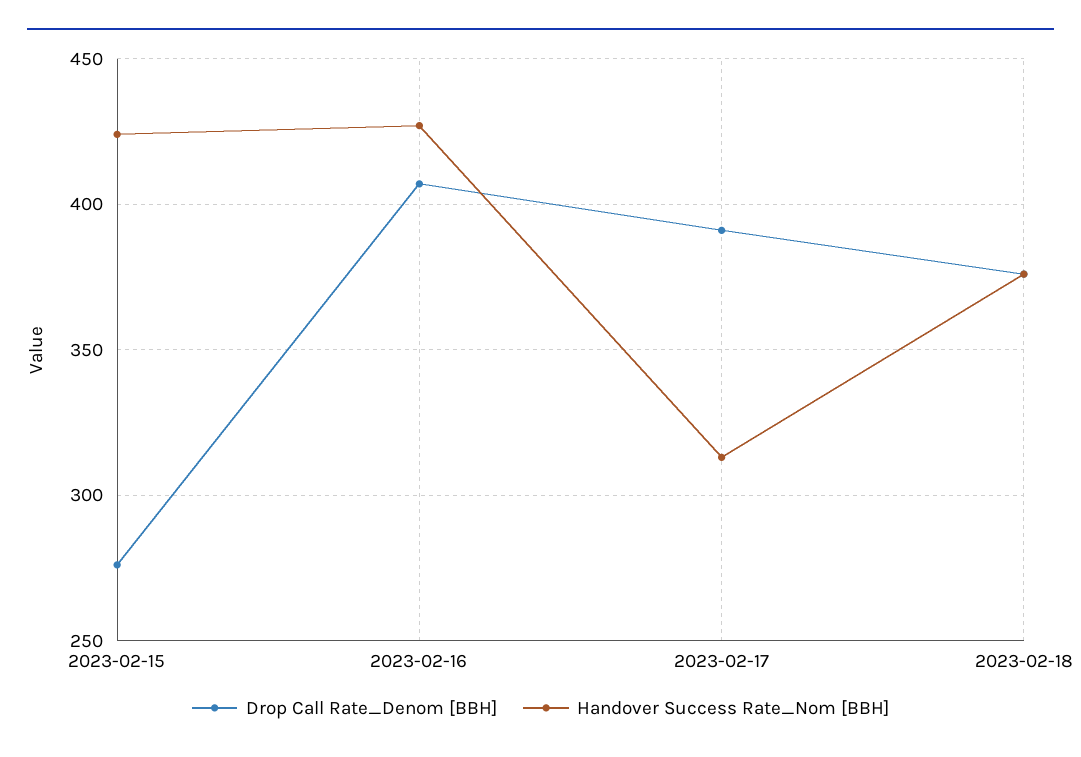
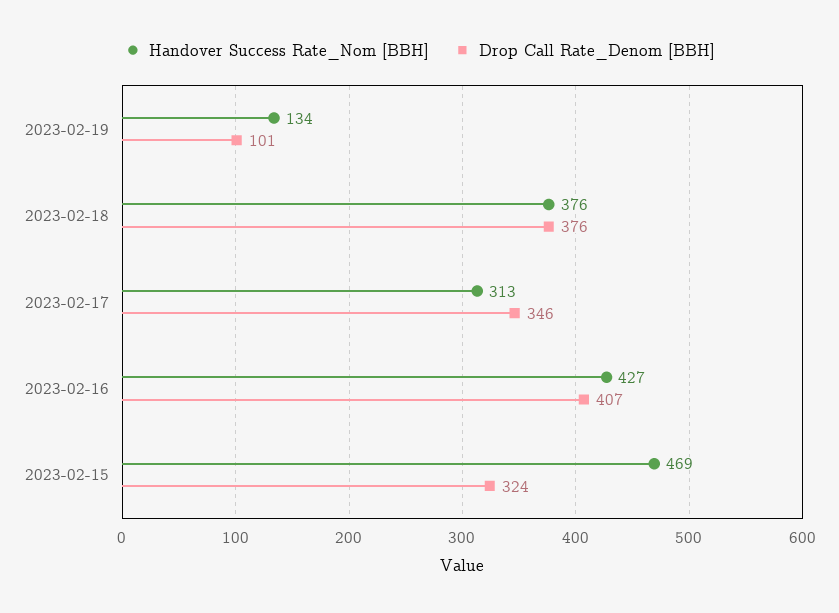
Drop Call Rate_Denom [BBH], 2023-02-15: 275 -> 324
Handover Success Rate_Nom [BBH], 2023-02-15: 425 -> 469
Drop Call Rate_Denom [BBH], 2023-02-17: 390 -> 346
Handover Success Rate_Nom [BBH], 2023-02-19: none -> 134
Drop Call Rate_Denom [BBH], 2023-02-19: none -> 101

